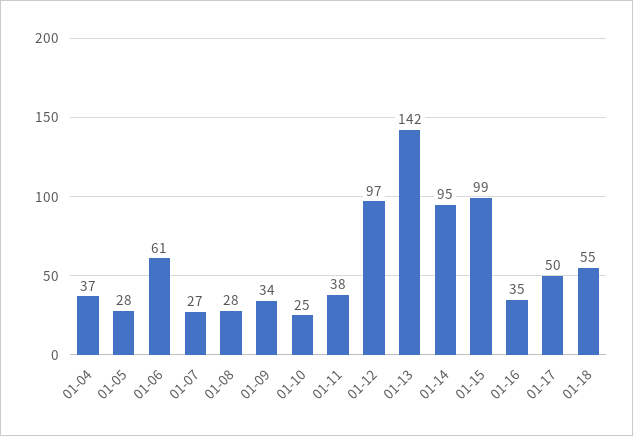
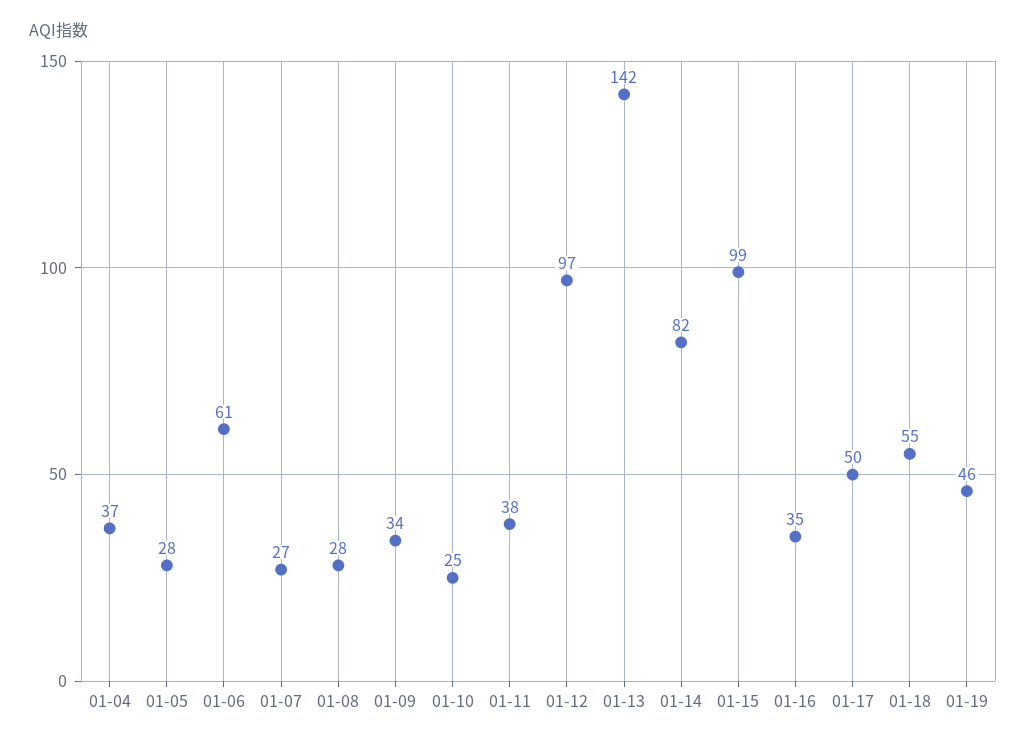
01-14: 95 -> 82
01-19: none -> 46

